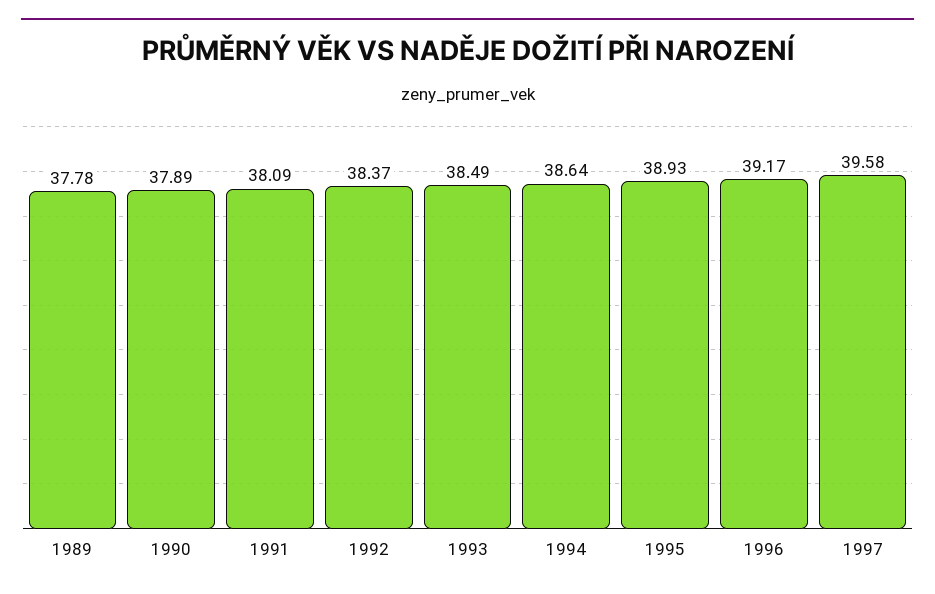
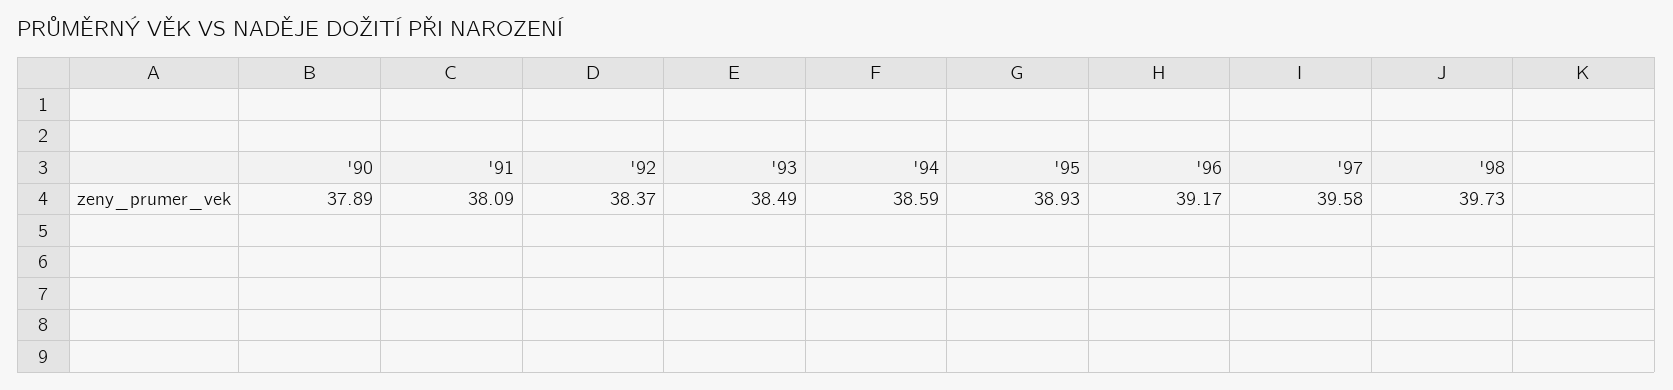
1989: 37.78 -> none
1994: 38.64 -> 38.59
'98: none -> 39.73

